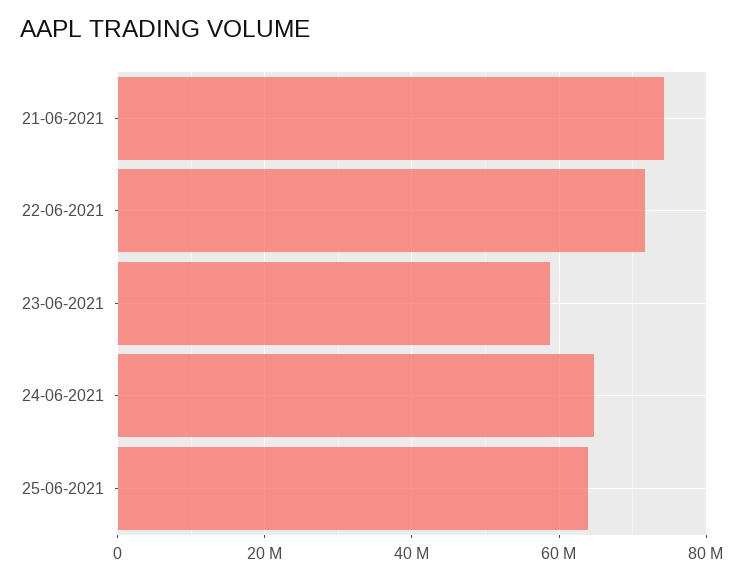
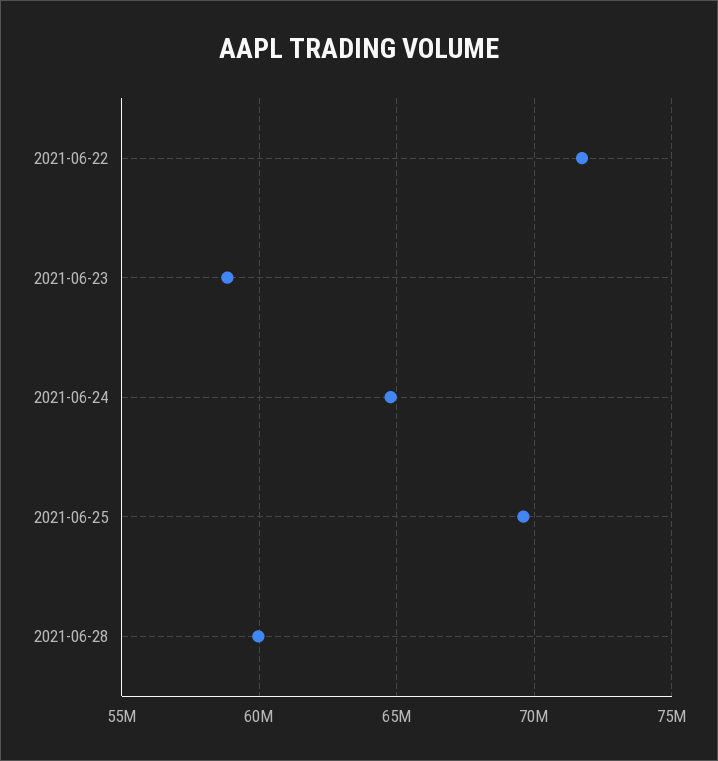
21-06-2021: 74000000 -> none
25-06-2021: 64000000 -> 69500000
2021-06-28: none -> 60000000

